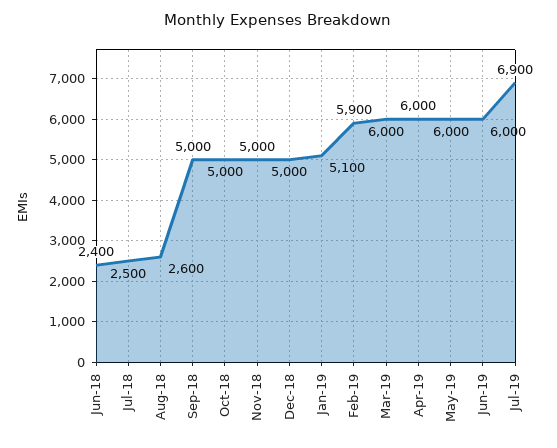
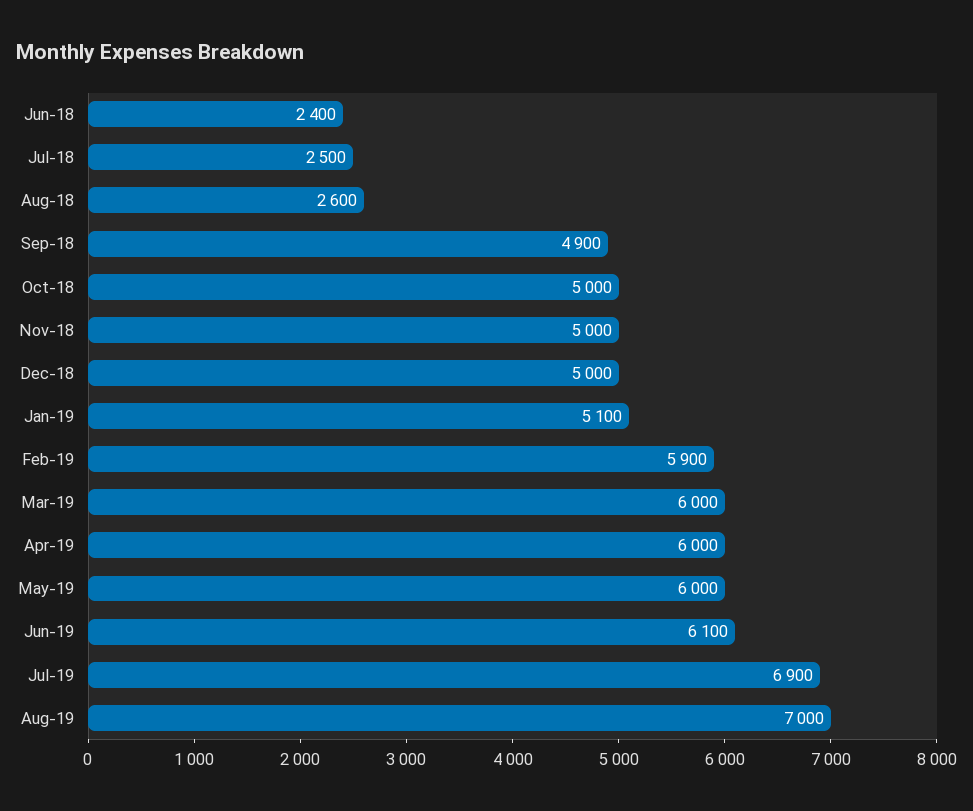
Sep-18: 5000 -> 4900
Jun-19: 6000 -> 6100
Aug-19: none -> 7000

